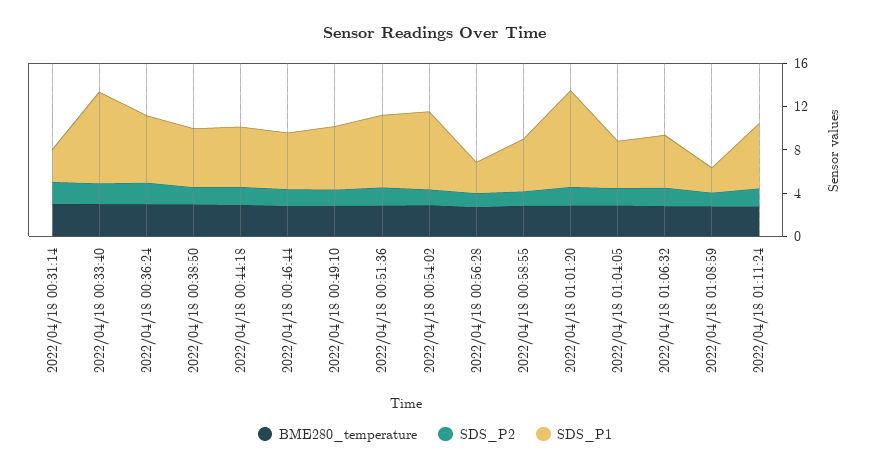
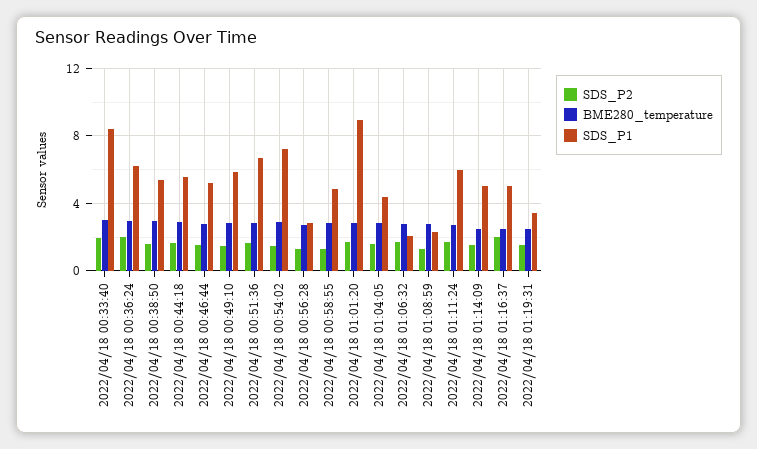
BME280_temperature, 2022/04/18 00:31:14: 3 -> none
SDS_P2, 2022/04/18 00:31:14: 2 -> none
SDS_P1, 2022/04/18 00:31:14: 3 -> none
SDS_P1, 2022/04/18 01:06:32: 5 -> 2
SDS_P2, 2022/04/18 01:14:09: none -> 1.5
BME280_temperature, 2022/04/18 01:14:09: none -> 2.5
SDS_P1, 2022/04/18 01:14:09: none -> 5
SDS_P2, 2022/04/18 01:16:37: none -> 2
BME280_temperature, 2022/04/18 01:16:37: none -> 2.5
SDS_P1, 2022/04/18 01:16:37: none -> 5
SDS_P2, 2022/04/18 01:19:31: none -> 1.5
BME280_temperature, 2022/04/18 01:19:31: none -> 2.5
SDS_P1, 2022/04/18 01:19:31: none -> 3.5

